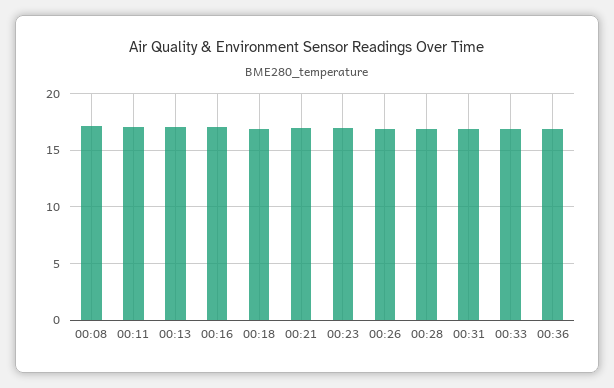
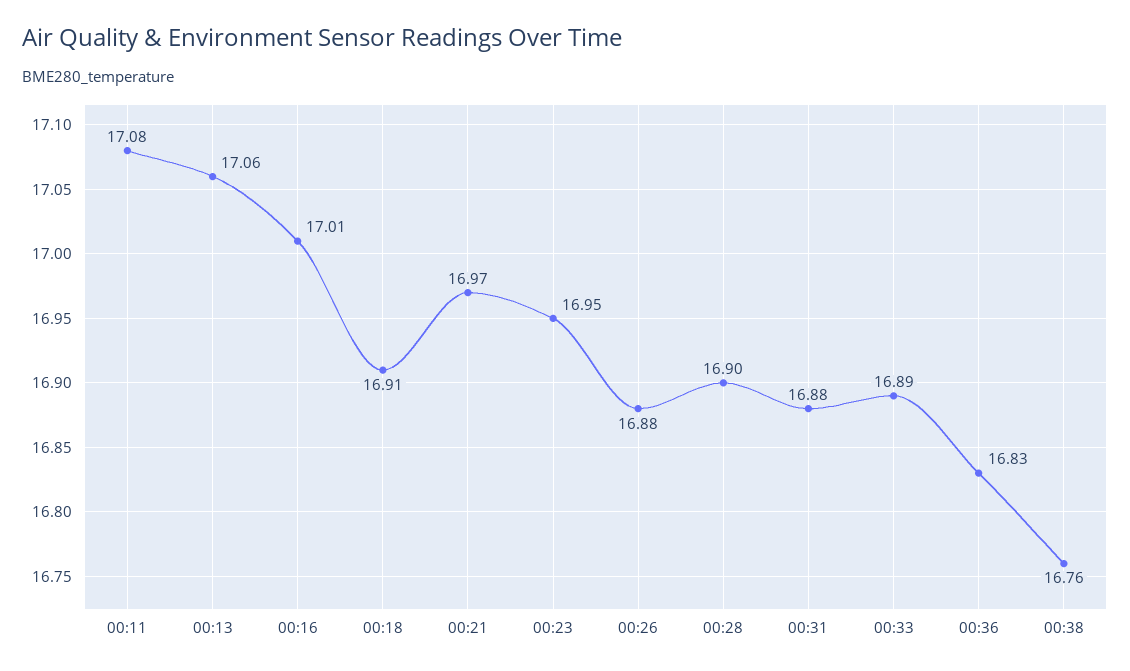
00:08: 17 -> none
00:38: none -> 16.76

